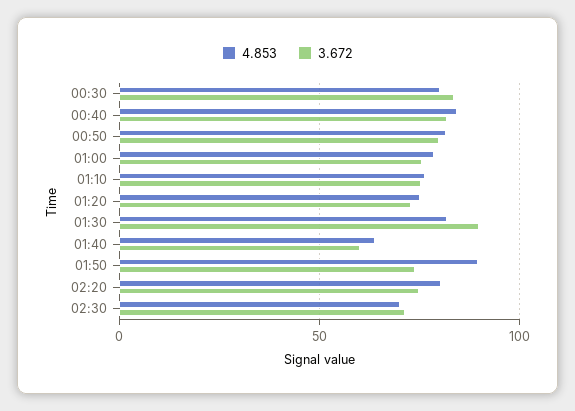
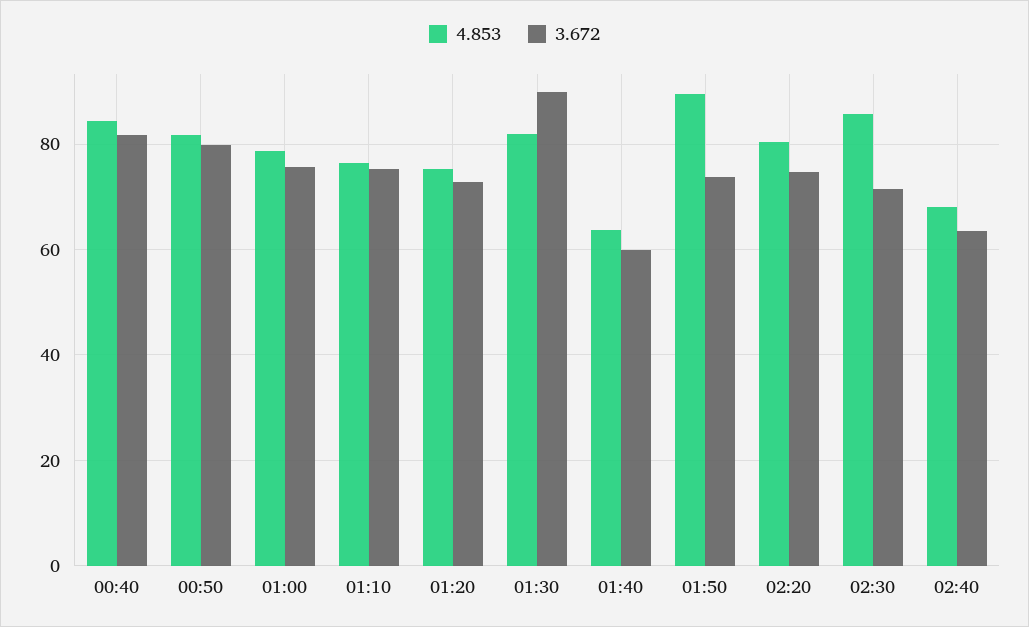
4.853, 00:30: 80 -> none
3.672, 00:30: 85 -> none
4.853, 02:30: 70 -> 86
4.853, 02:40: none -> 68
3.672, 02:40: none -> 64

